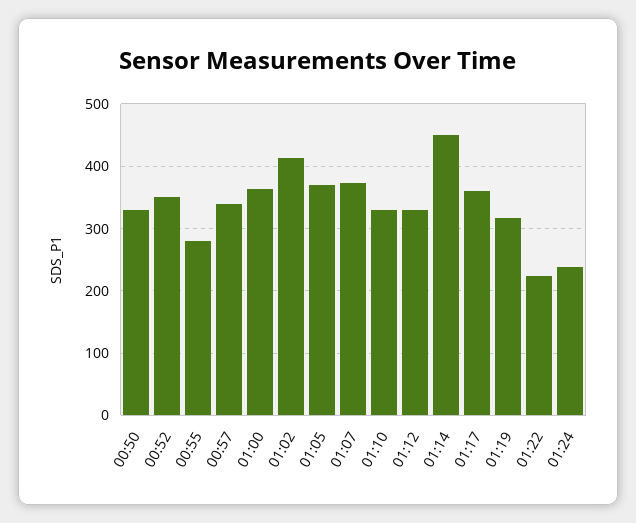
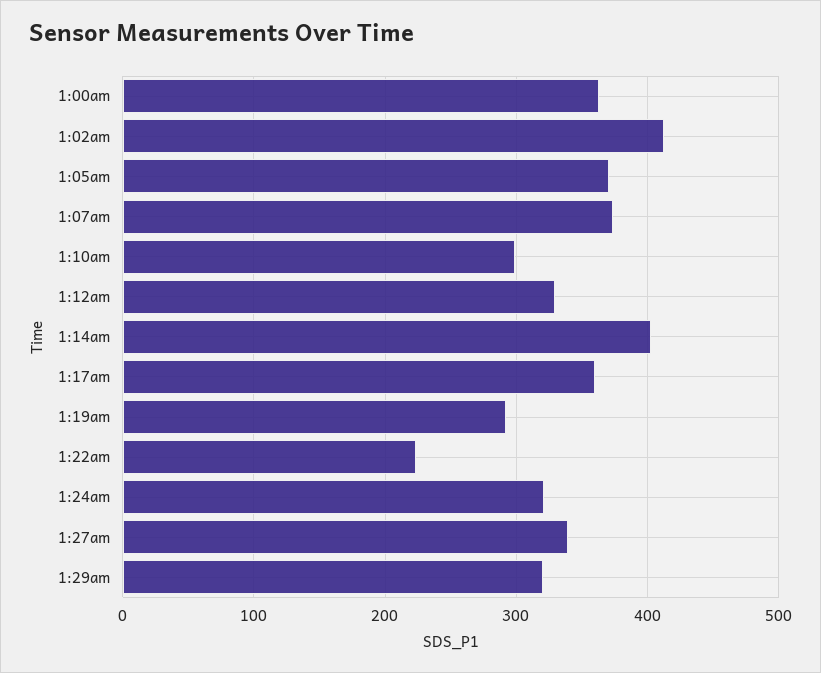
00:50: 330 -> none
00:52: 350 -> none
00:55: 280 -> none
00:57: 340 -> none
01:10: 330 -> 300
01:14: 450 -> 400
01:19: 320 -> 290
01:24: 240 -> 320
1:27am: none -> 340
1:29am: none -> 320

